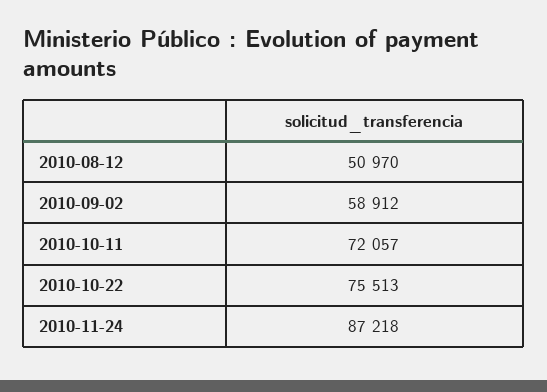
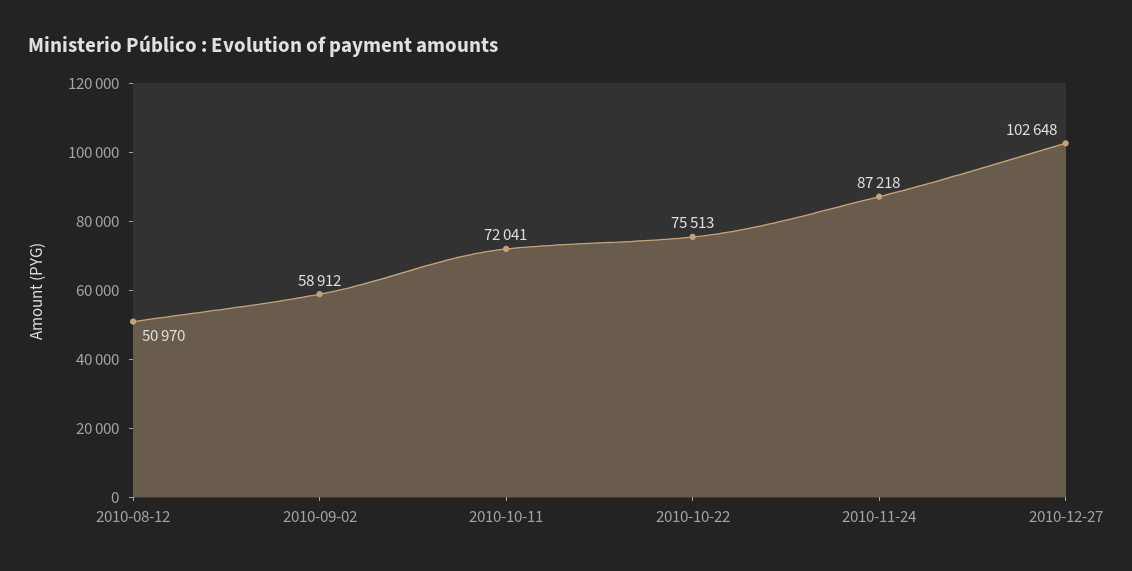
2010-10-11: 72057 -> 72041
2010-12-27: none -> 102648

